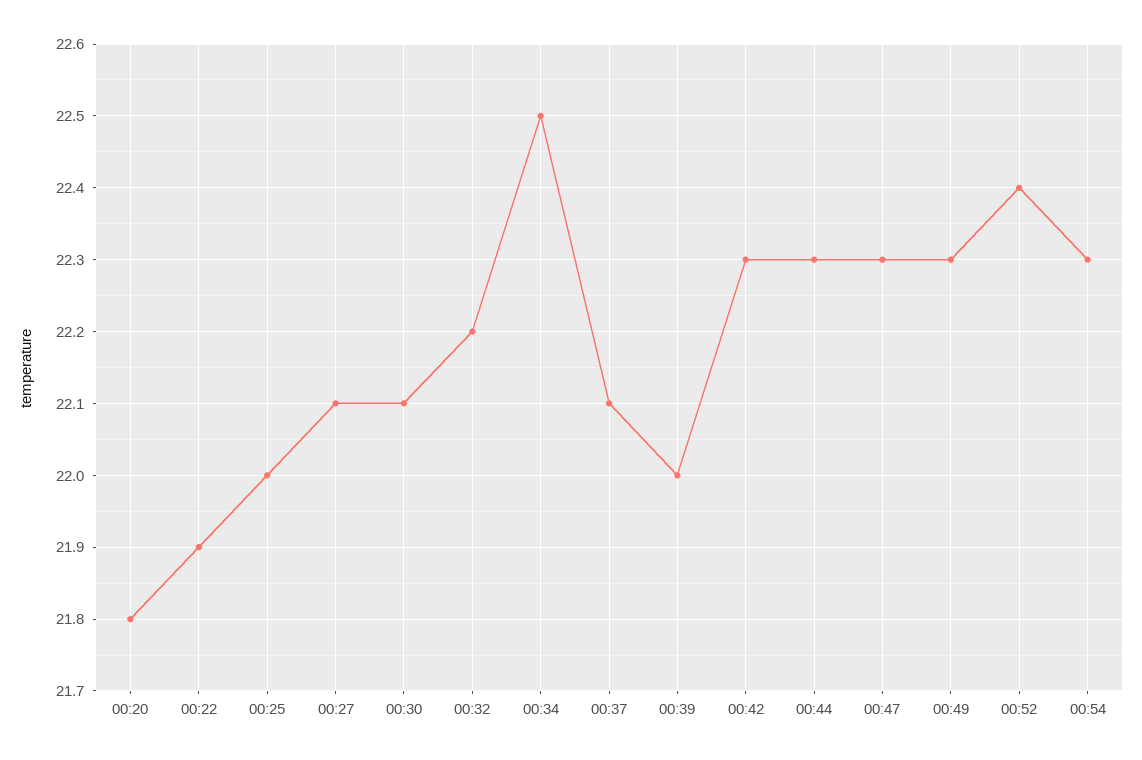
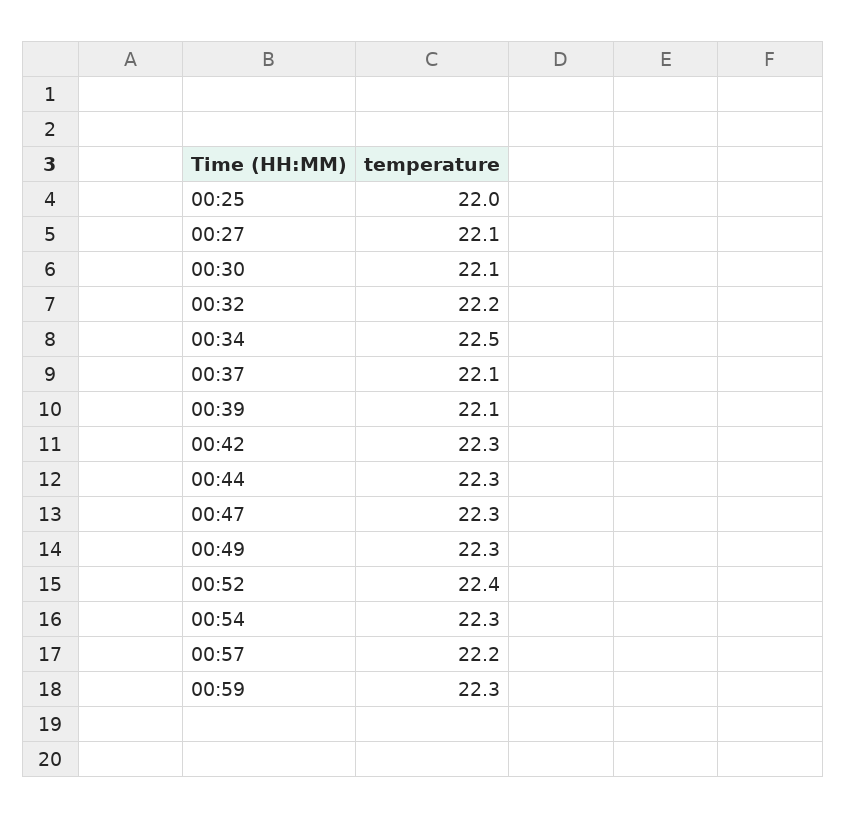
00:20: 21.8 -> none
00:22: 21.9 -> none
00:39: 22 -> 22.1
00:57: none -> 22.2
00:59: none -> 22.3

